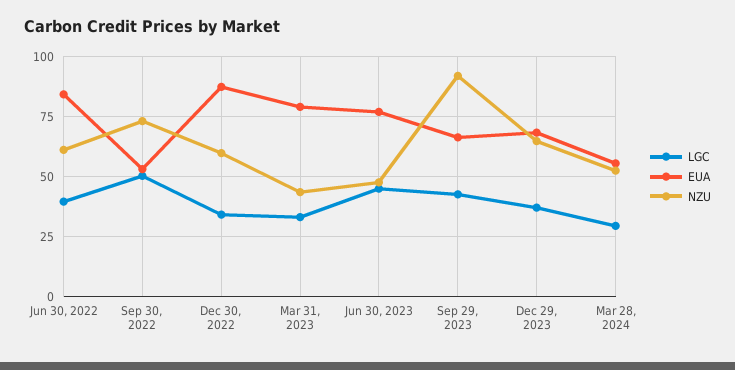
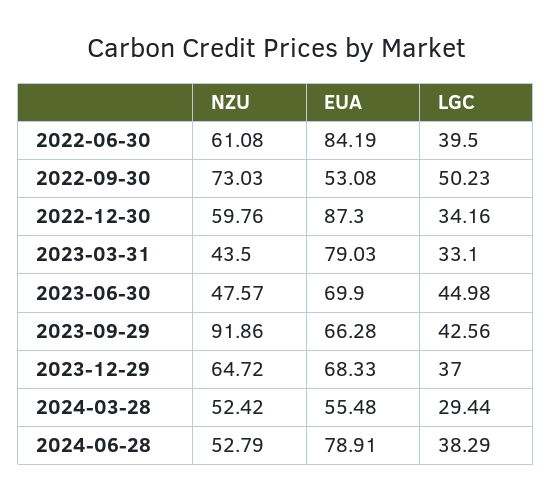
EUA, Jun 30, 2023: 77.5 -> 69.9
NZU, 2024-06-28: none -> 52.79
EUA, 2024-06-28: none -> 78.91
LGC, 2024-06-28: none -> 38.29

